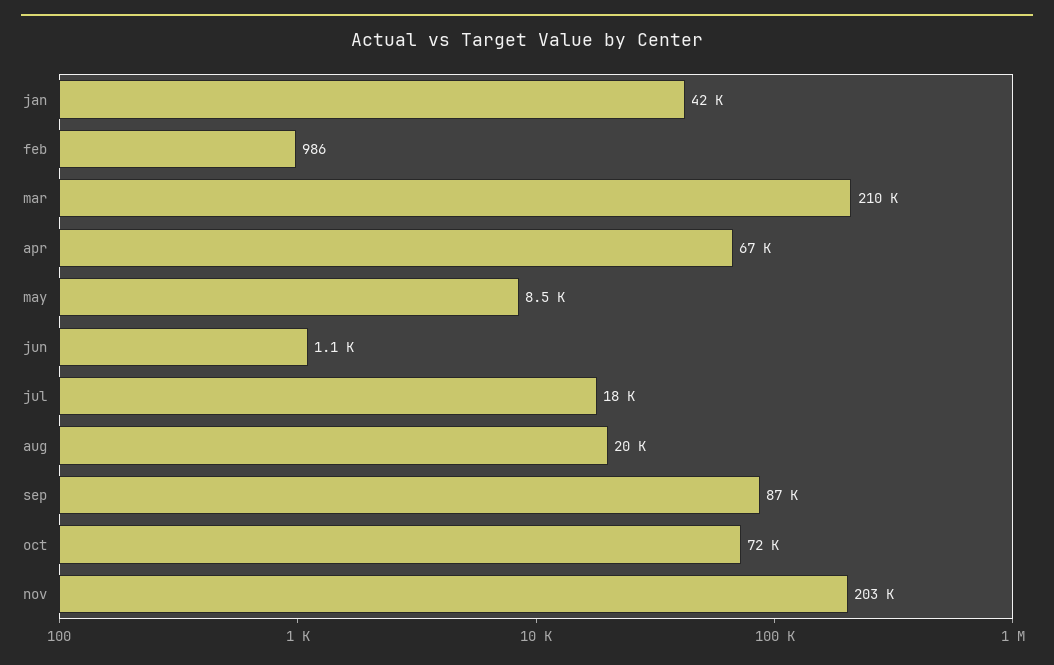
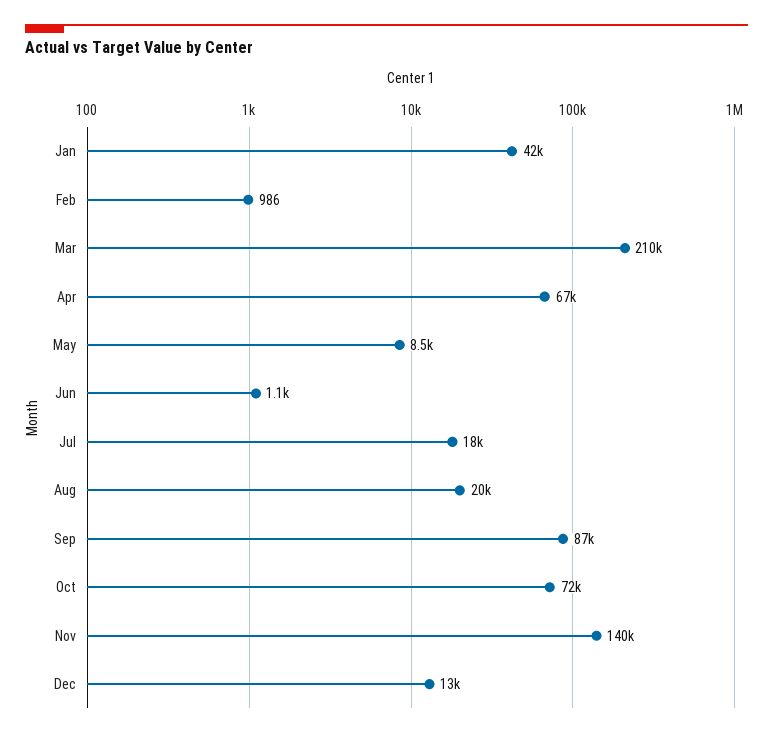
nov: 203000 -> 140000
Dec: none -> 13000

